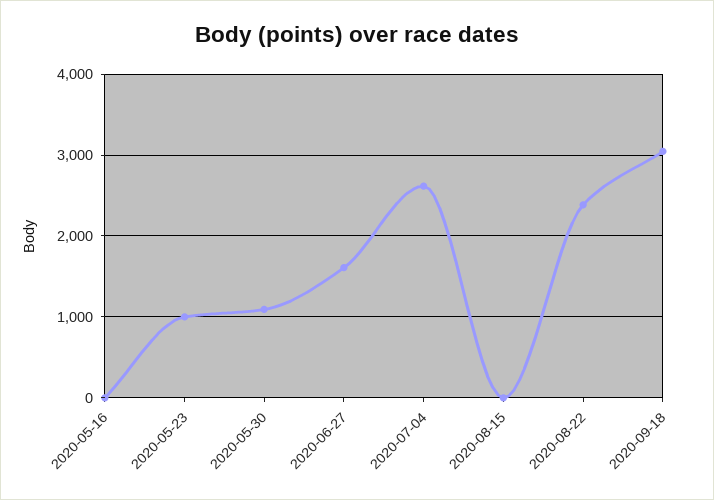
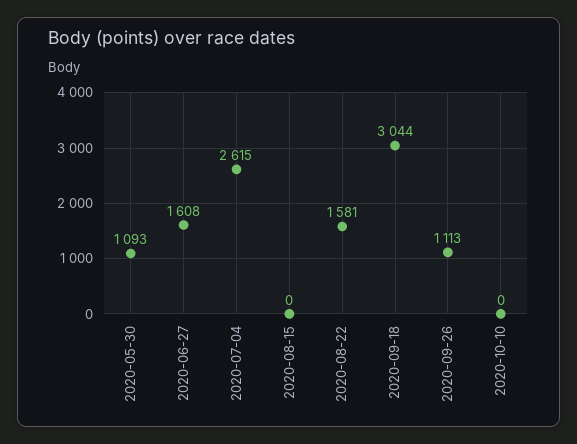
2020-05-16: 0 -> none
2020-05-23: 1000 -> none
2020-08-22: 2400 -> 1581
2020-09-26: none -> 1113
2020-10-10: none -> 0

